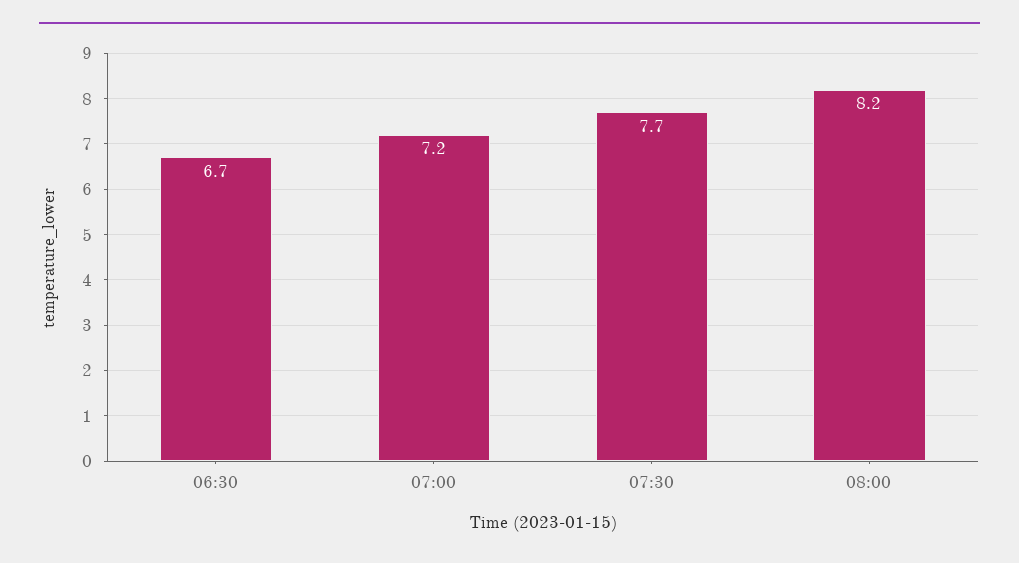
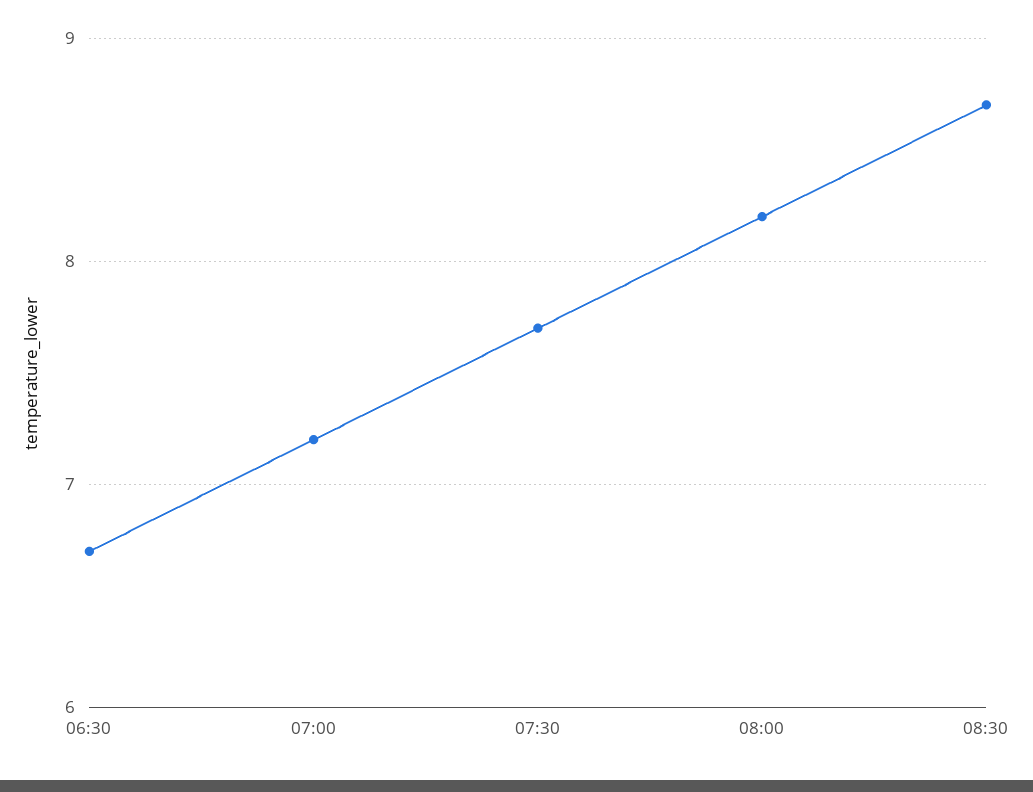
08:30: none -> 8.7

